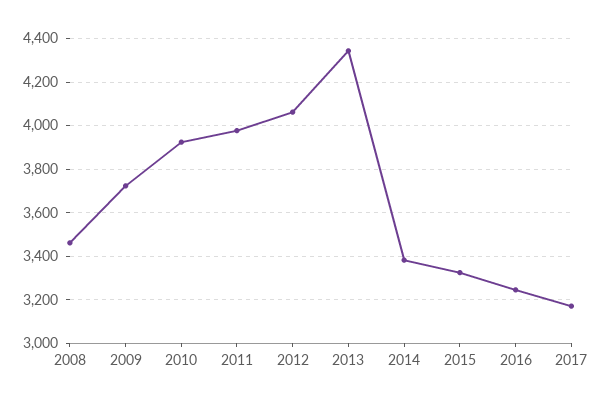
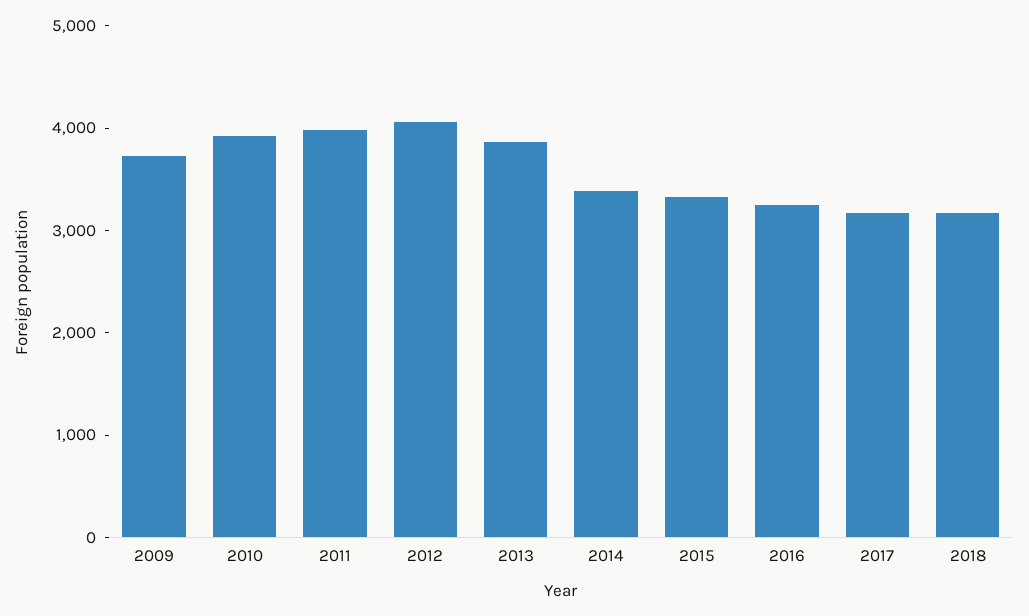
2008: 3450 -> none
2013: 4350 -> 3800
2018: none -> 3200

